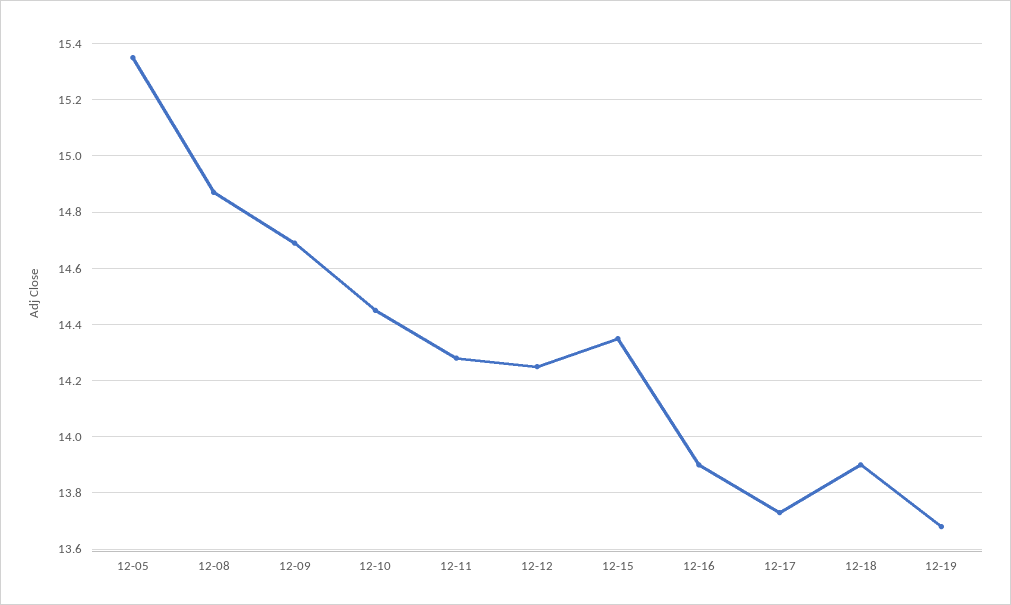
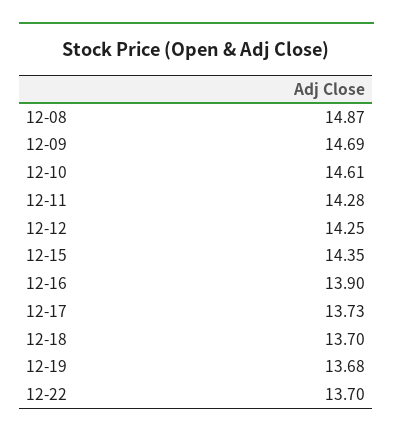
12-05: 15.35 -> none
12-10: 14.45 -> 14.61
12-18: 13.9 -> 13.7
12-22: none -> 13.7

